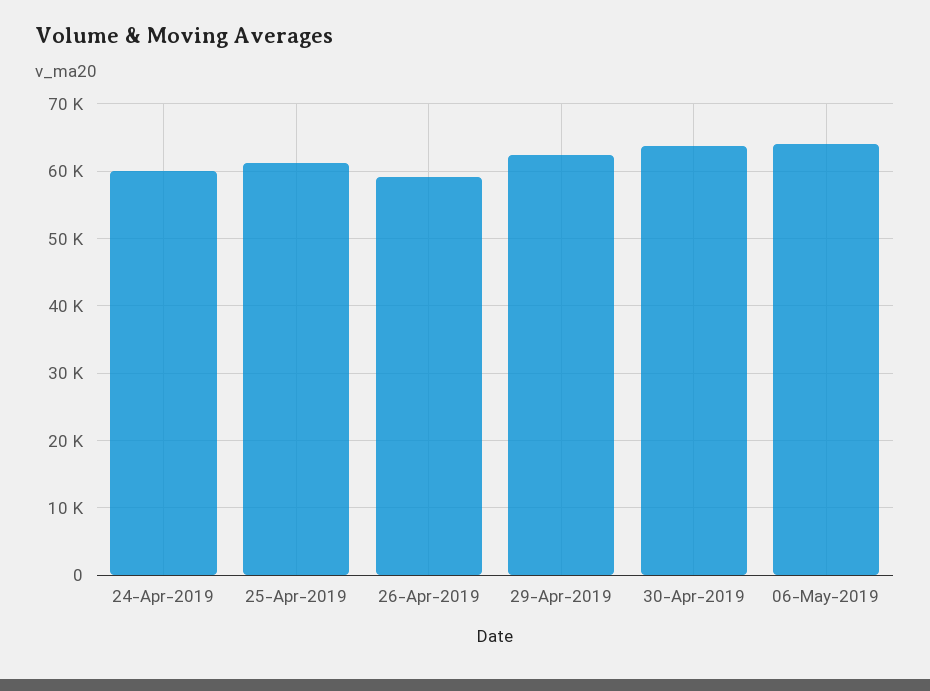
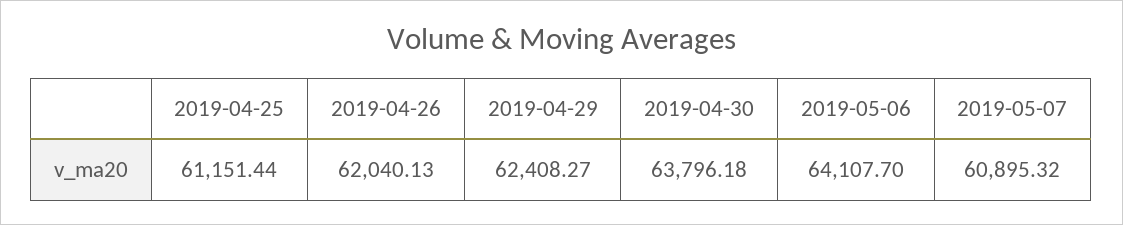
24-Apr-2019: 60000 -> none
26-Apr-2019: 59000 -> 62040.13
2019-05-07: none -> 60895.32

